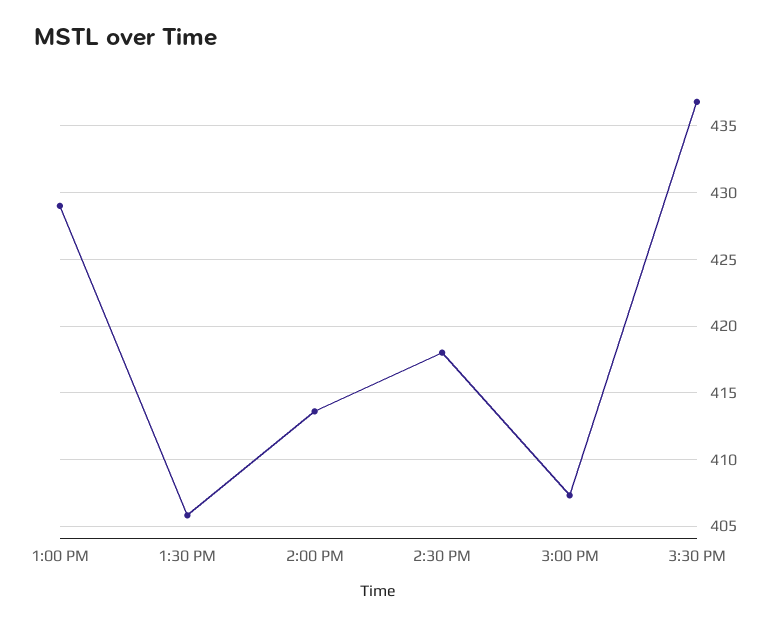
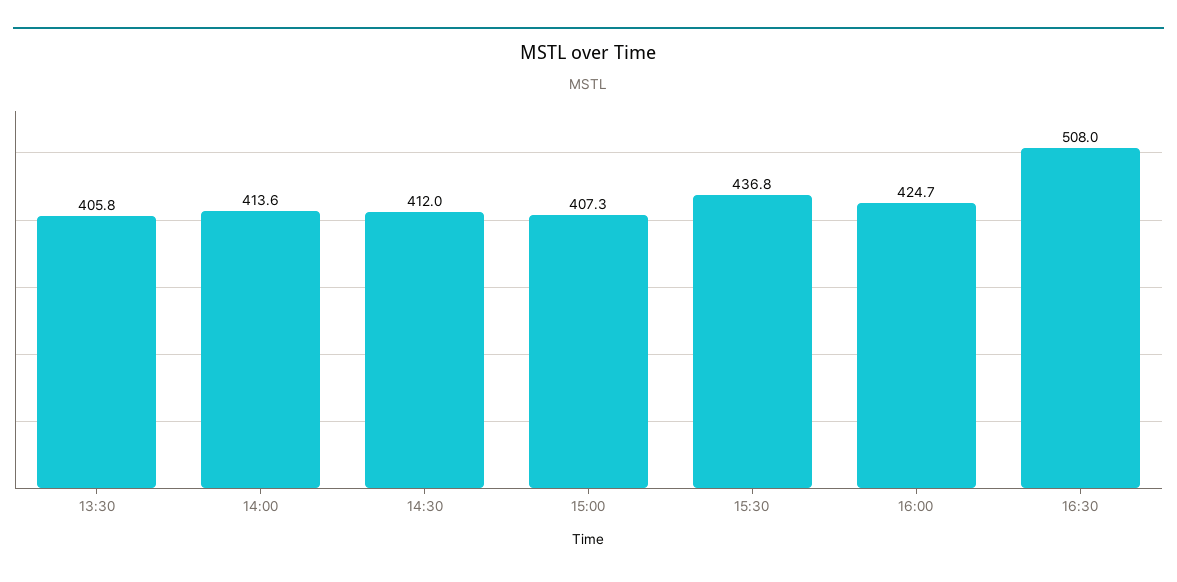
1:00 PM: 429 -> none
2:30 PM: 418 -> 412
16:00: none -> 424.7
16:30: none -> 508

